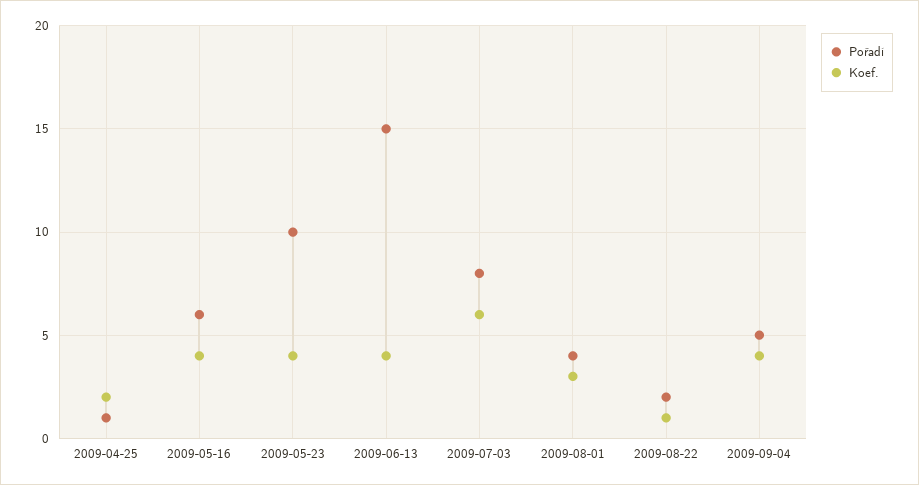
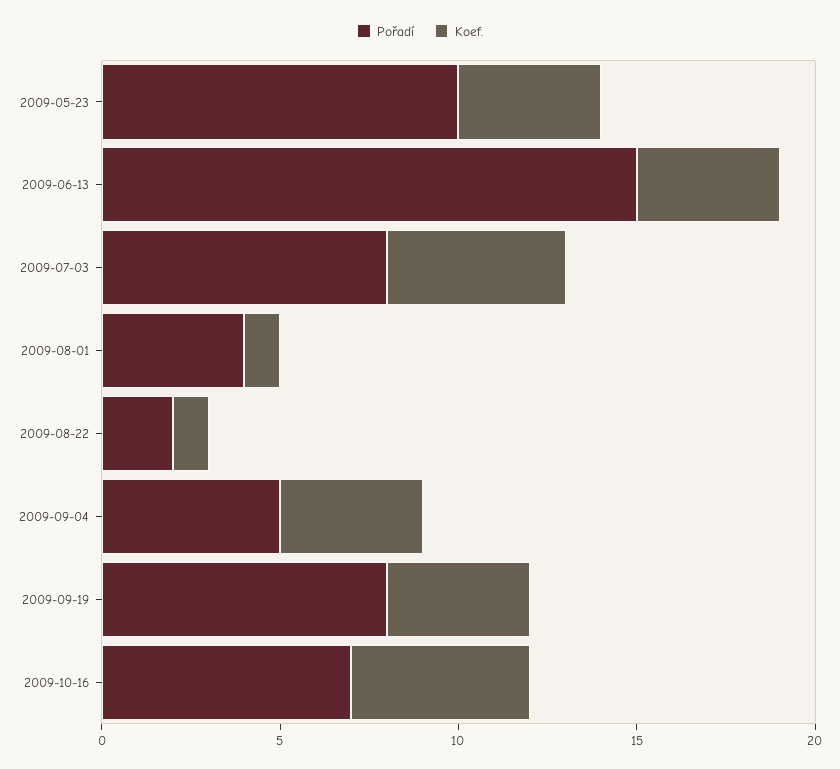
Pořadí, 2009-04-25: 1 -> none
Koef., 2009-04-25: 2 -> none
Pořadí, 2009-05-16: 6 -> none
Koef., 2009-05-16: 4 -> none
Koef., 2009-07-03: 6 -> 5
Koef., 2009-08-01: 3 -> 1
Pořadí, 2009-09-19: none -> 8
Koef., 2009-09-19: none -> 4
Pořadí, 2009-10-16: none -> 7
Koef., 2009-10-16: none -> 5

